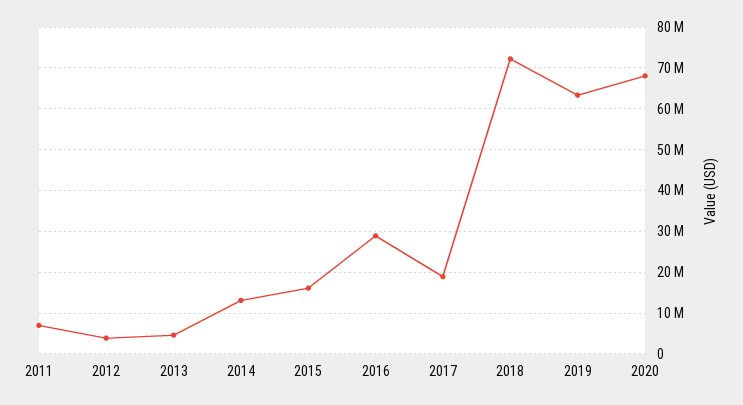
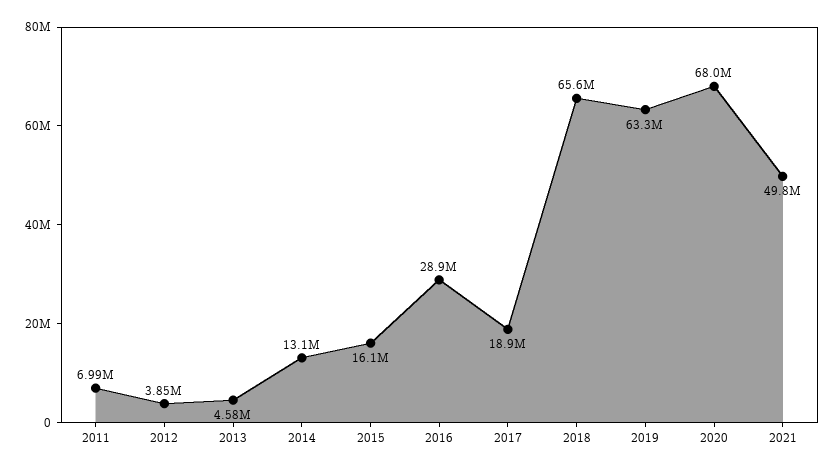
2018: 72000000 -> 65600000
2021: none -> 49800000

